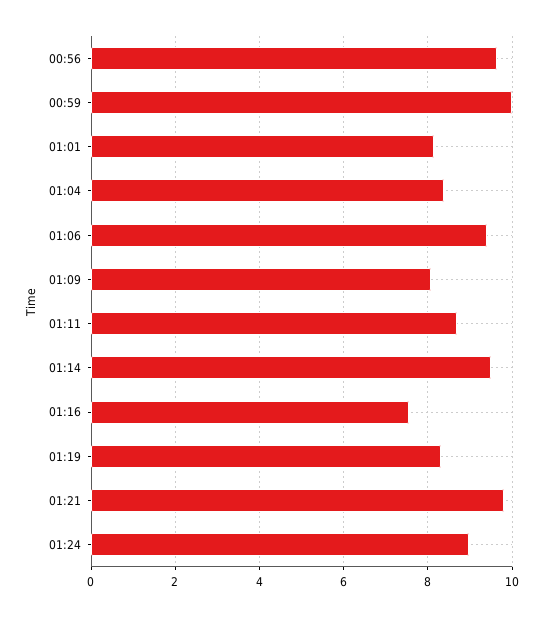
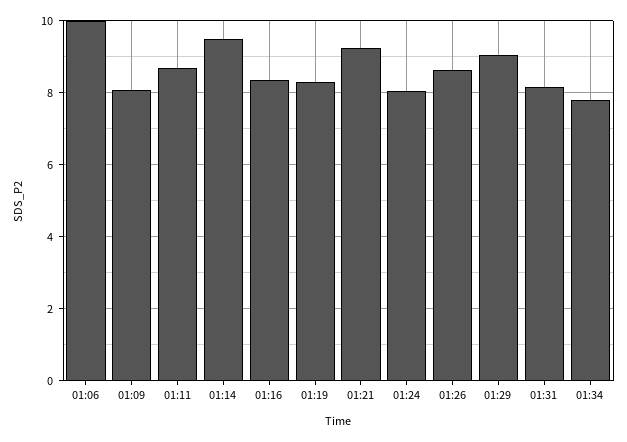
00:56: 9.6 -> none
00:59: 10 -> none
01:01: 8.2 -> none
01:04: 8.4 -> none
01:06: 9.4 -> 10
01:16: 7.6 -> 8.4
01:21: 9.8 -> 9.2
01:24: 9 -> 8
01:26: none -> 8.6
01:29: none -> 9
01:31: none -> 8.2
01:34: none -> 7.8

